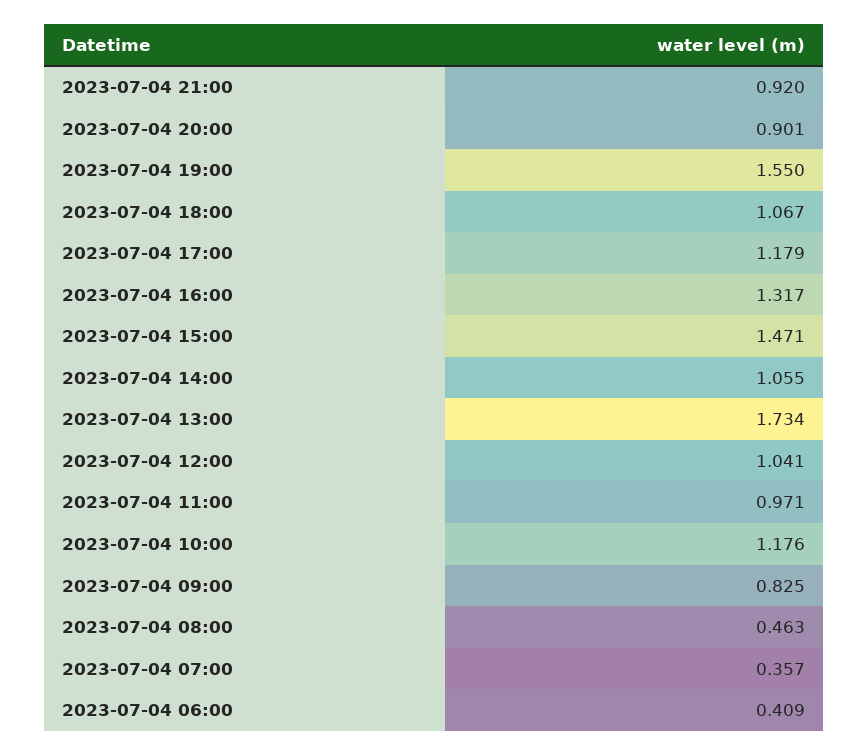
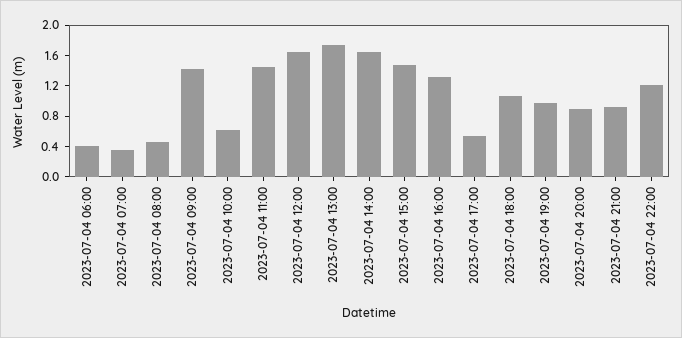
2023-07-04 19:00: 1.55 -> 1
2023-07-04 17:00: 1.179 -> 0.6
2023-07-04 14:00: 1.055 -> 1.6
2023-07-04 12:00: 1.041 -> 1.6
2023-07-04 11:00: 0.971 -> 1.4
2023-07-04 10:00: 1.176 -> 0.6
2023-07-04 09:00: 0.825 -> 1.4
2023-07-04 22:00: none -> 1.2

